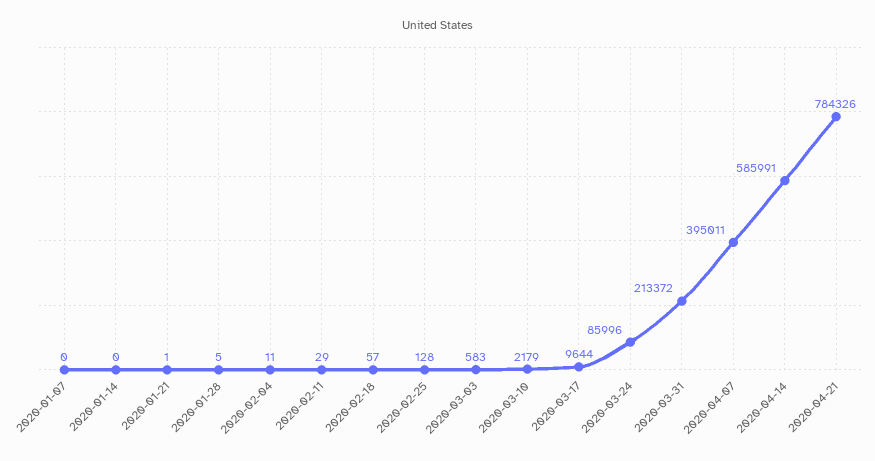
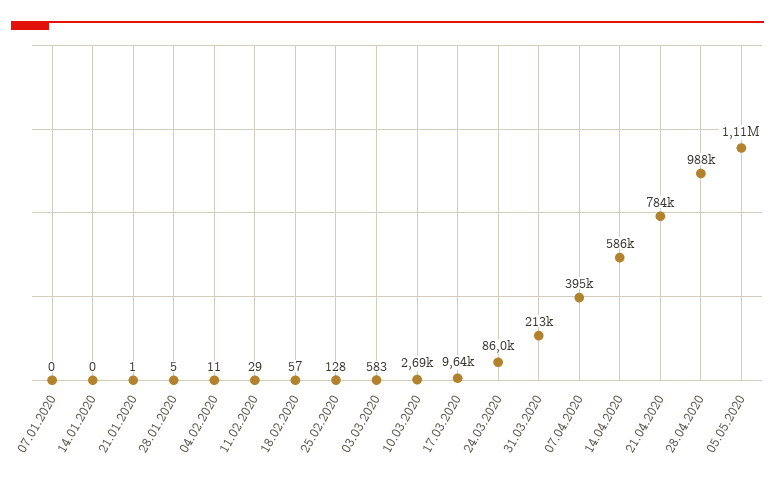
2020-03-10: 2179 -> 2690
28.04.2020: none -> 988000
05.05.2020: none -> 1110000

